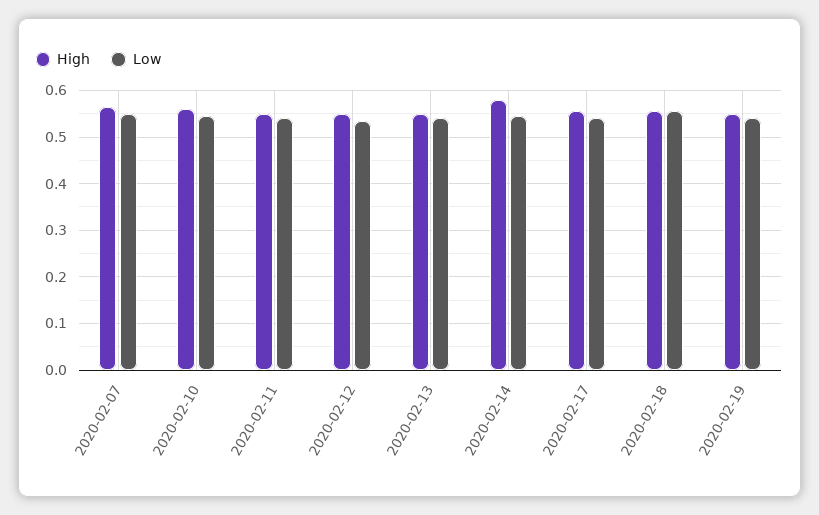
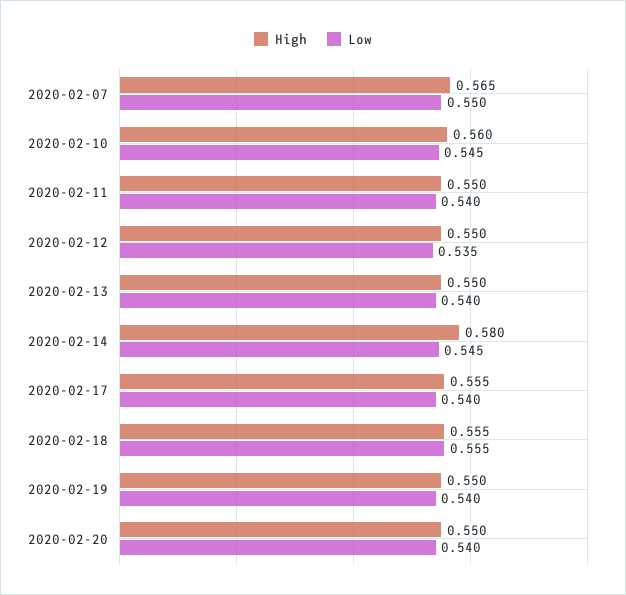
High, 2020-02-20: none -> 0.55
Low, 2020-02-20: none -> 0.54

